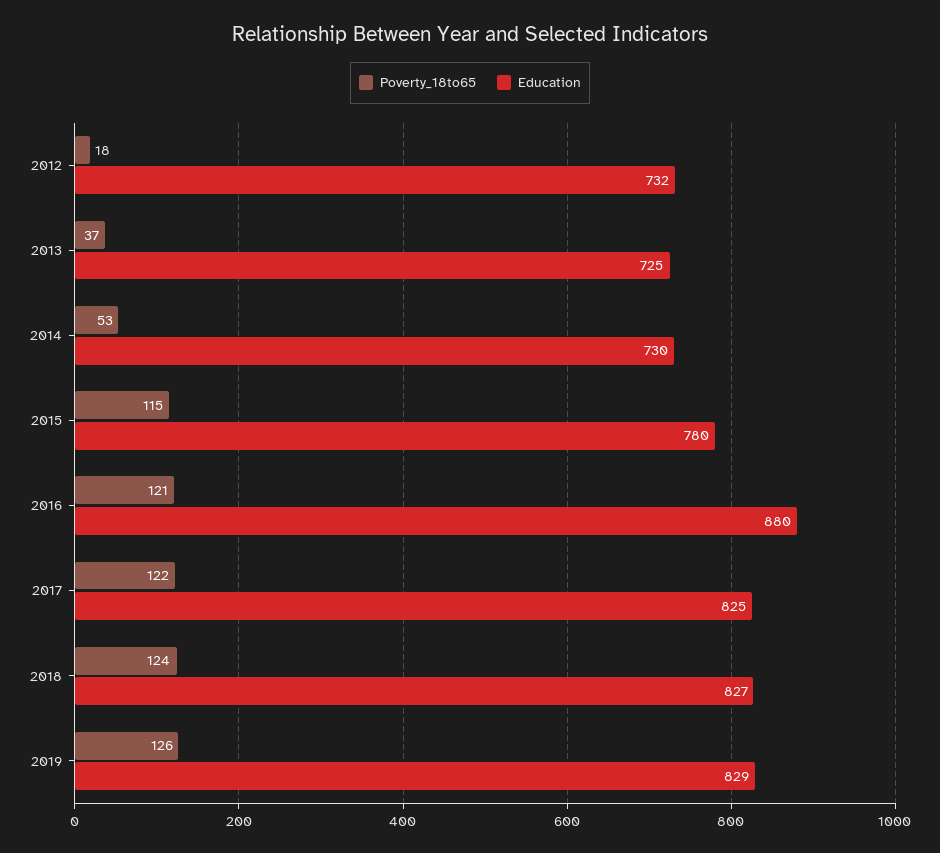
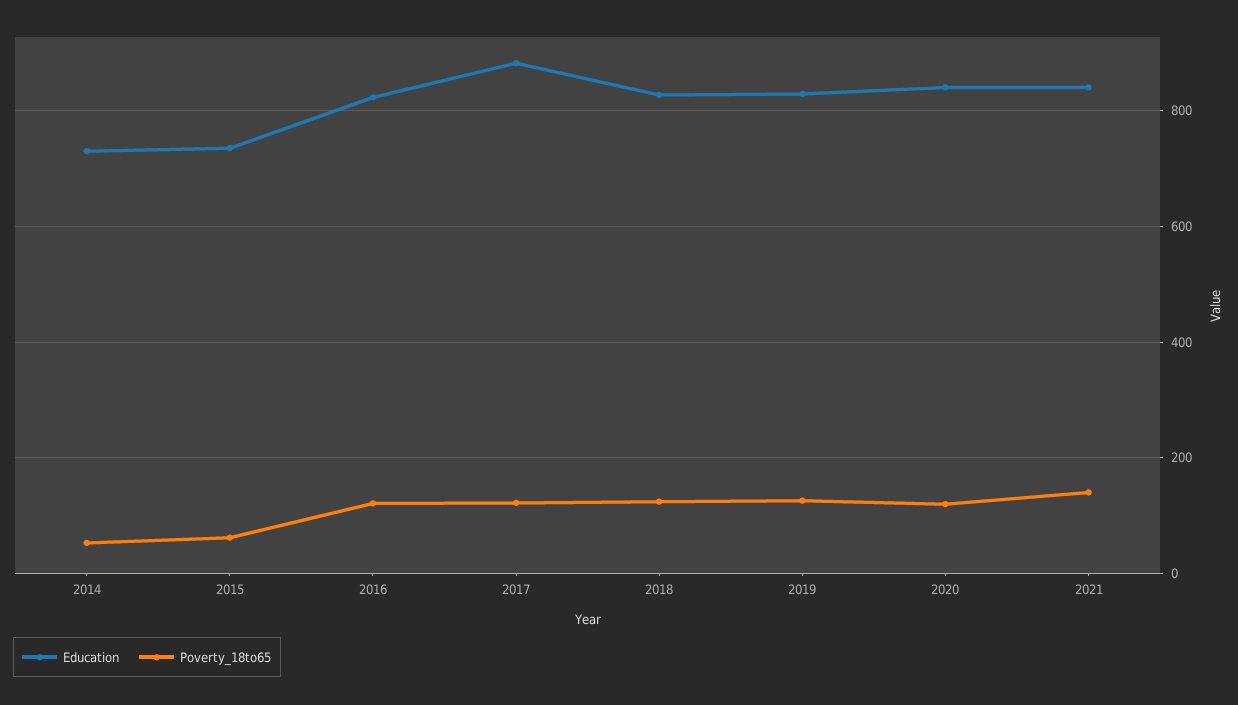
Poverty_18to65, 2012: 18 -> none
Education, 2012: 732 -> none
Poverty_18to65, 2013: 37 -> none
Education, 2013: 725 -> none
Poverty_18to65, 2015: 115 -> 60
Education, 2015: 780 -> 740
Education, 2016: 880 -> 820
Education, 2017: 825 -> 880
Education, 2020: none -> 840
Poverty_18to65, 2020: none -> 120
Education, 2021: none -> 840
Poverty_18to65, 2021: none -> 140

